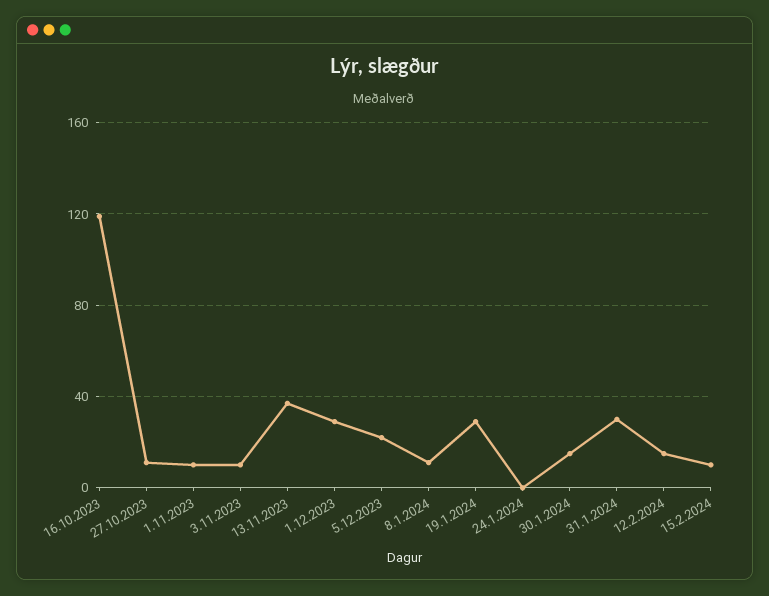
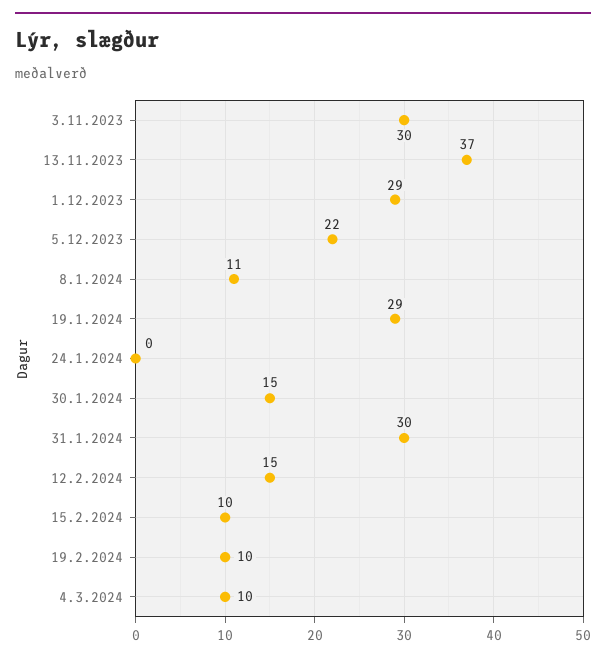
16.10.2023: 120 -> none
27.10.2023: 10 -> none
1.11.2023: 10 -> none
3.11.2023: 10 -> 30
19.2.2024: none -> 10
4.3.2024: none -> 10

